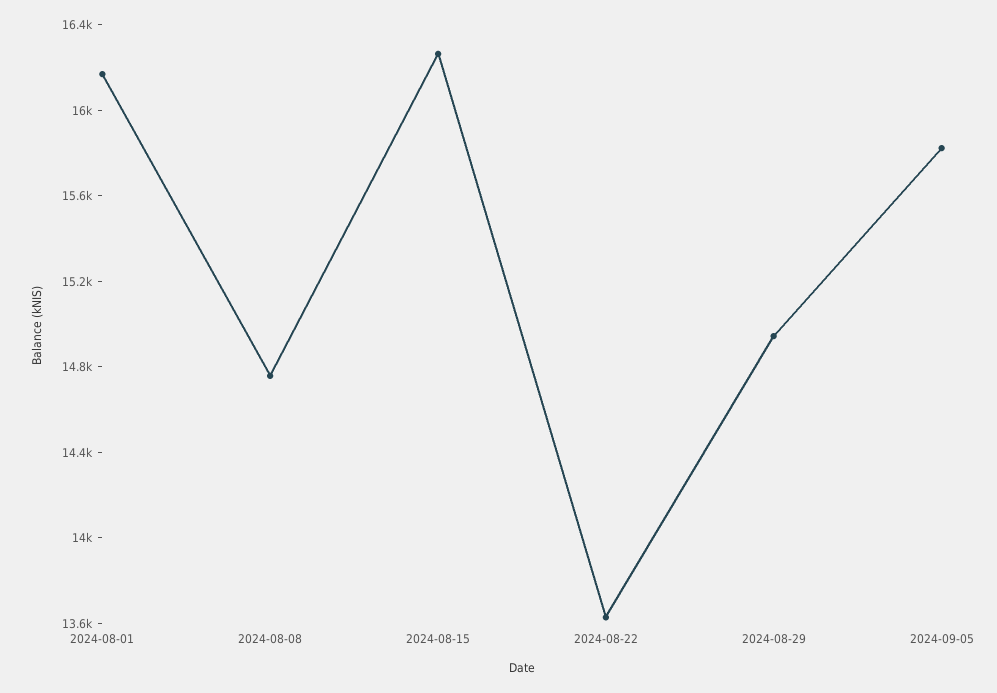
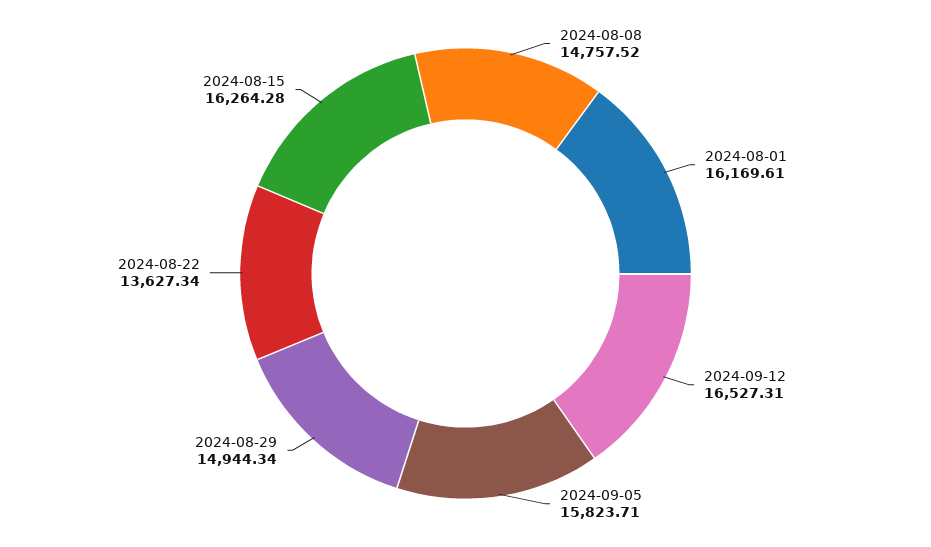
2024-09-12: none -> 16527.31

